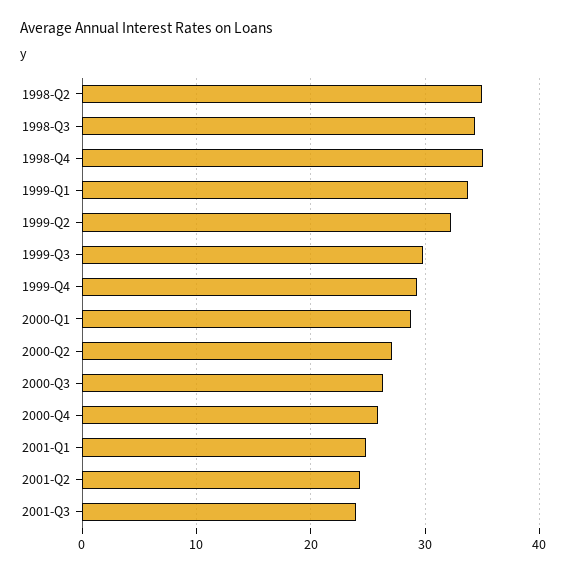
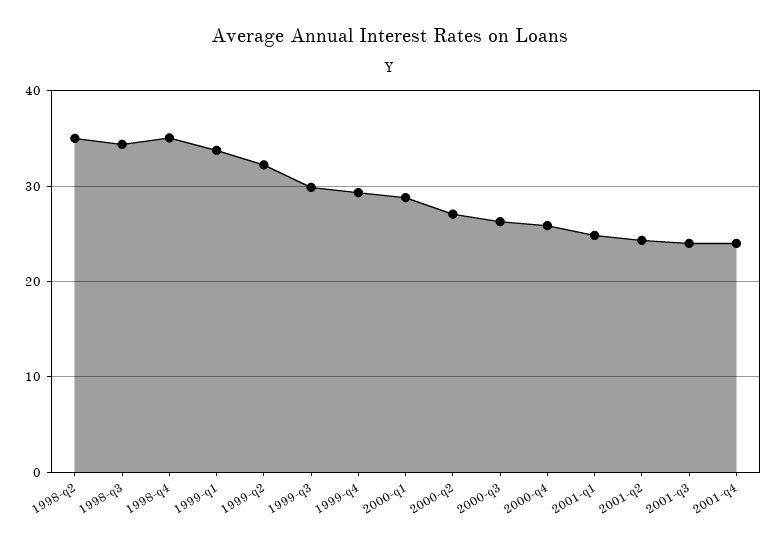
2001-q4: none -> 24

